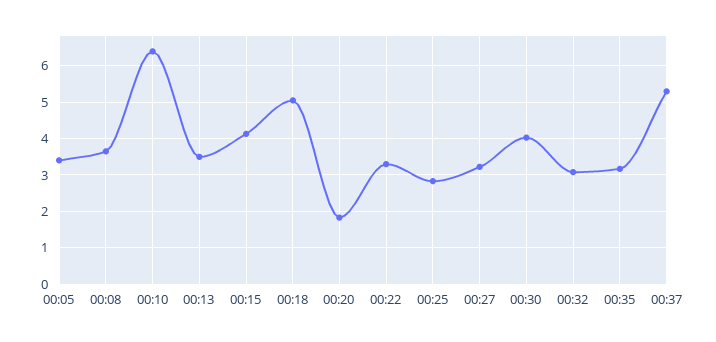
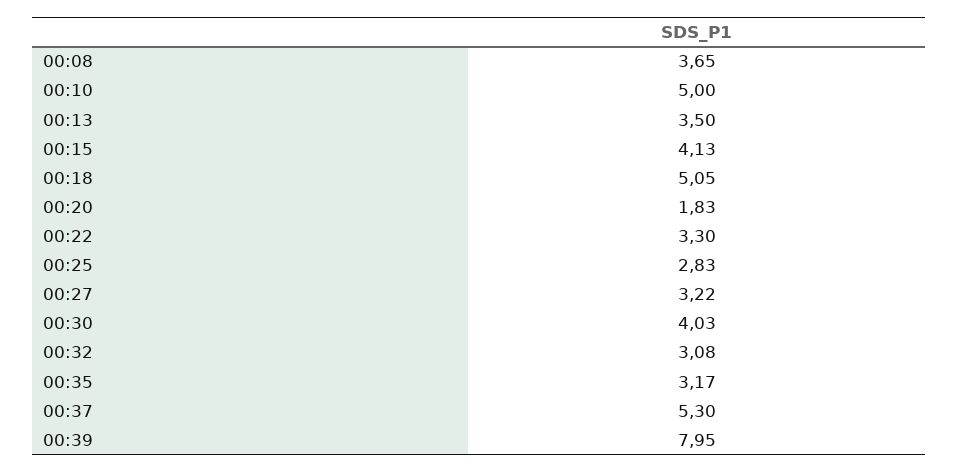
00:05: 3.4 -> none
00:10: 6.4 -> 5
00:39: none -> 7.95

